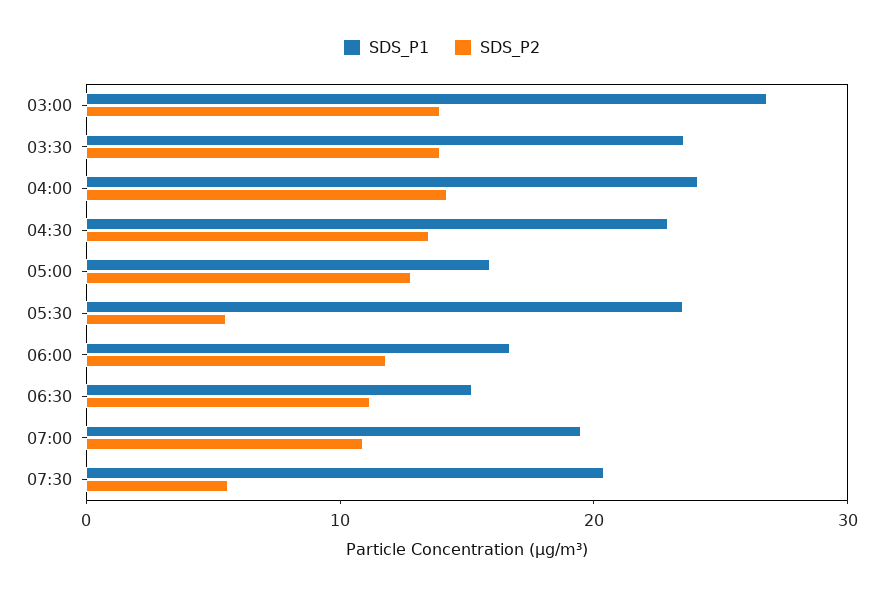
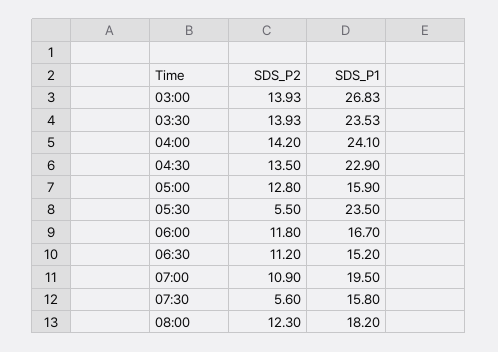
SDS_P1, 07:30: 20 -> 15.8
SDS_P2, 08:00: none -> 12.3
SDS_P1, 08:00: none -> 18.2

